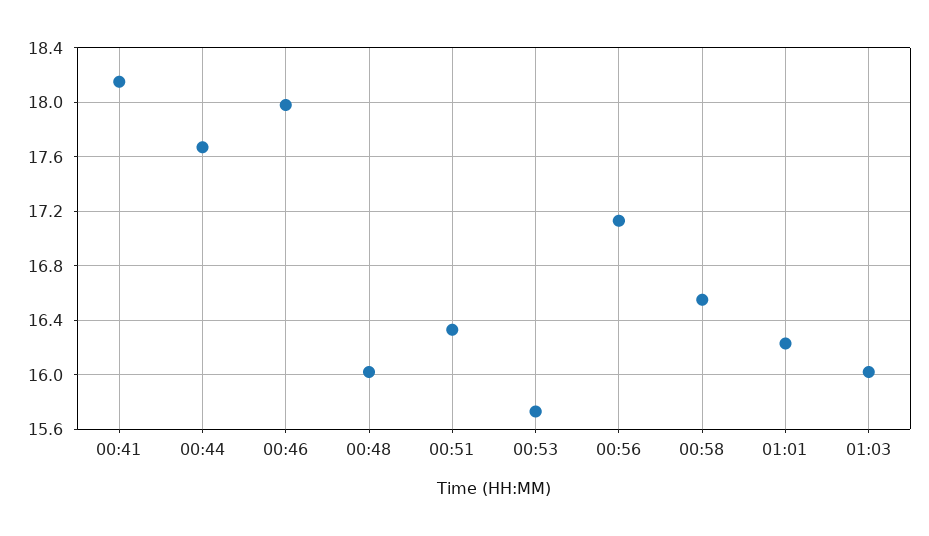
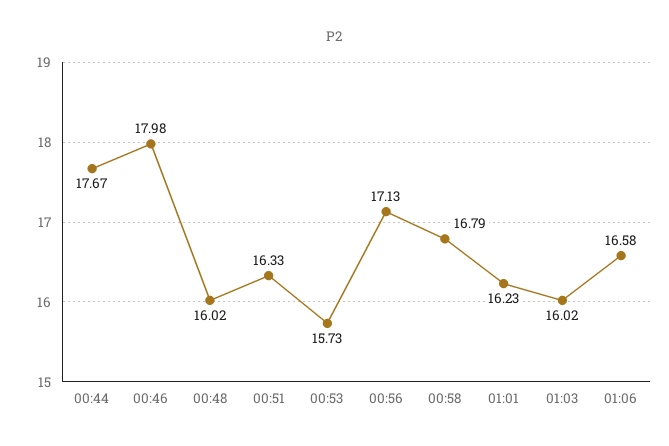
00:41: 18.15 -> none
00:58: 16.55 -> 16.79
01:06: none -> 16.58

